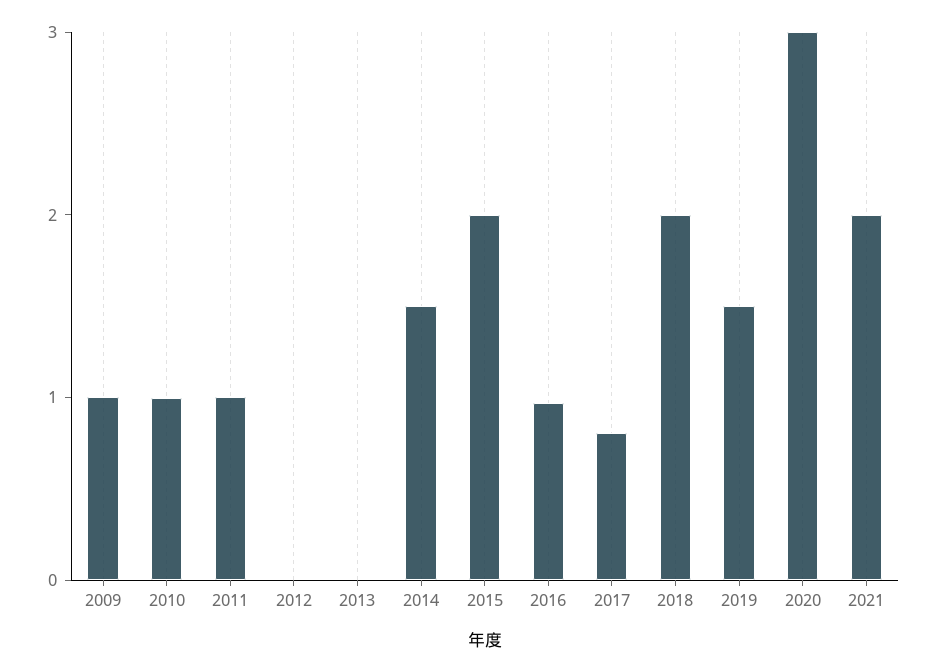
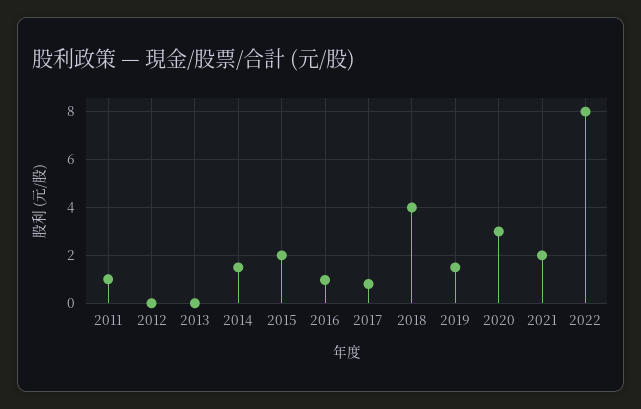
2009: 1 -> none
2010: 1 -> none
2018: 2 -> 4
2022: none -> 8

